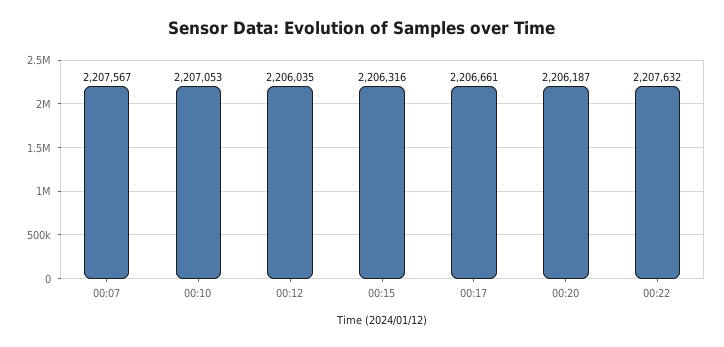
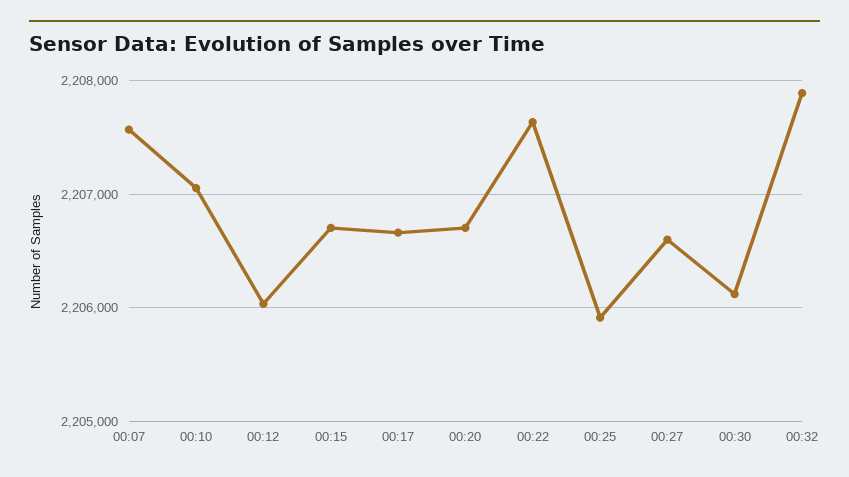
00:15: 2206316 -> 2206700
00:20: 2206187 -> 2206700
00:25: none -> 2205900
00:27: none -> 2206600
00:30: none -> 2206100
00:32: none -> 2207900

